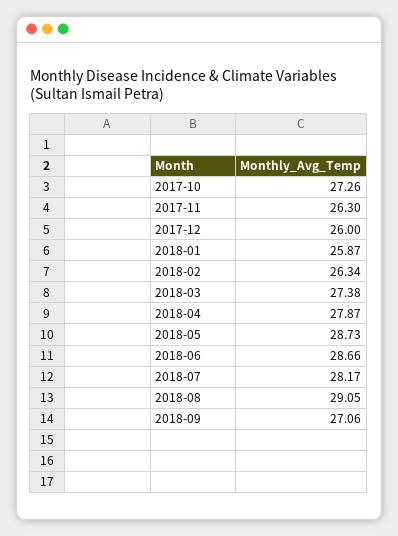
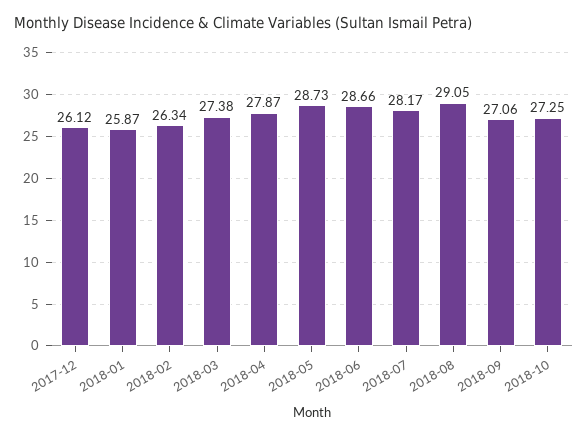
2017-10: 27.26 -> none
2017-11: 26.3 -> none
2017-12: 26 -> 26.12
2018-10: none -> 27.25

